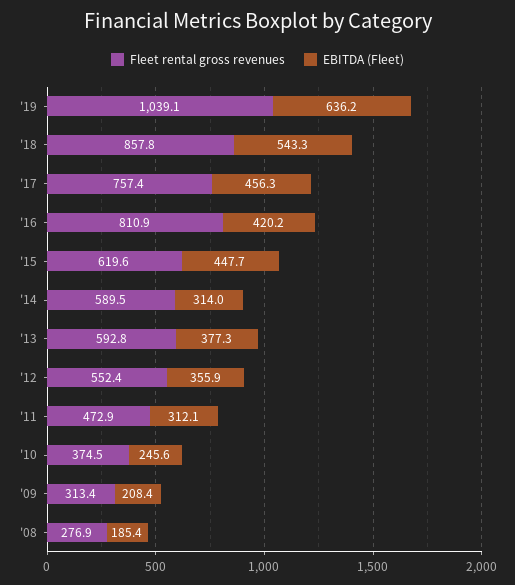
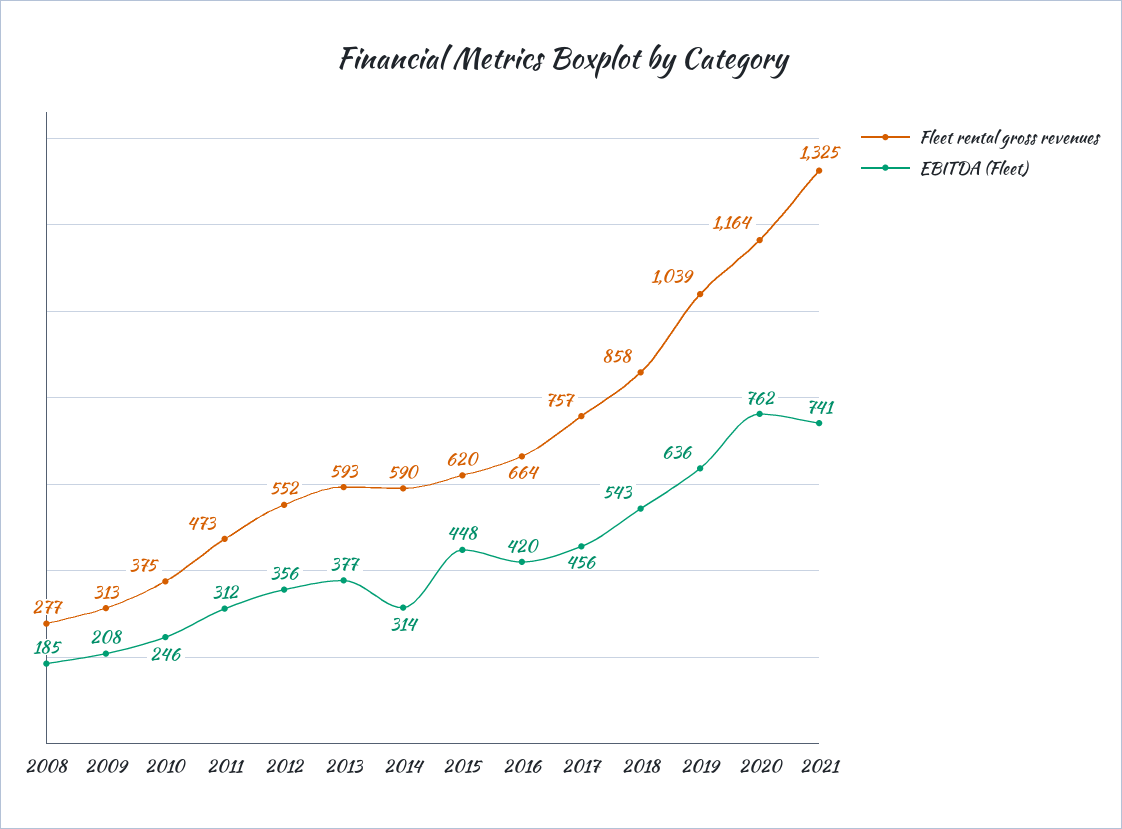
Fleet rental gross revenues, '16: 810.9 -> 664
Fleet rental gross revenues, 2020: none -> 1164
EBITDA (Fleet), 2020: none -> 762
Fleet rental gross revenues, 2021: none -> 1325
EBITDA (Fleet), 2021: none -> 741

